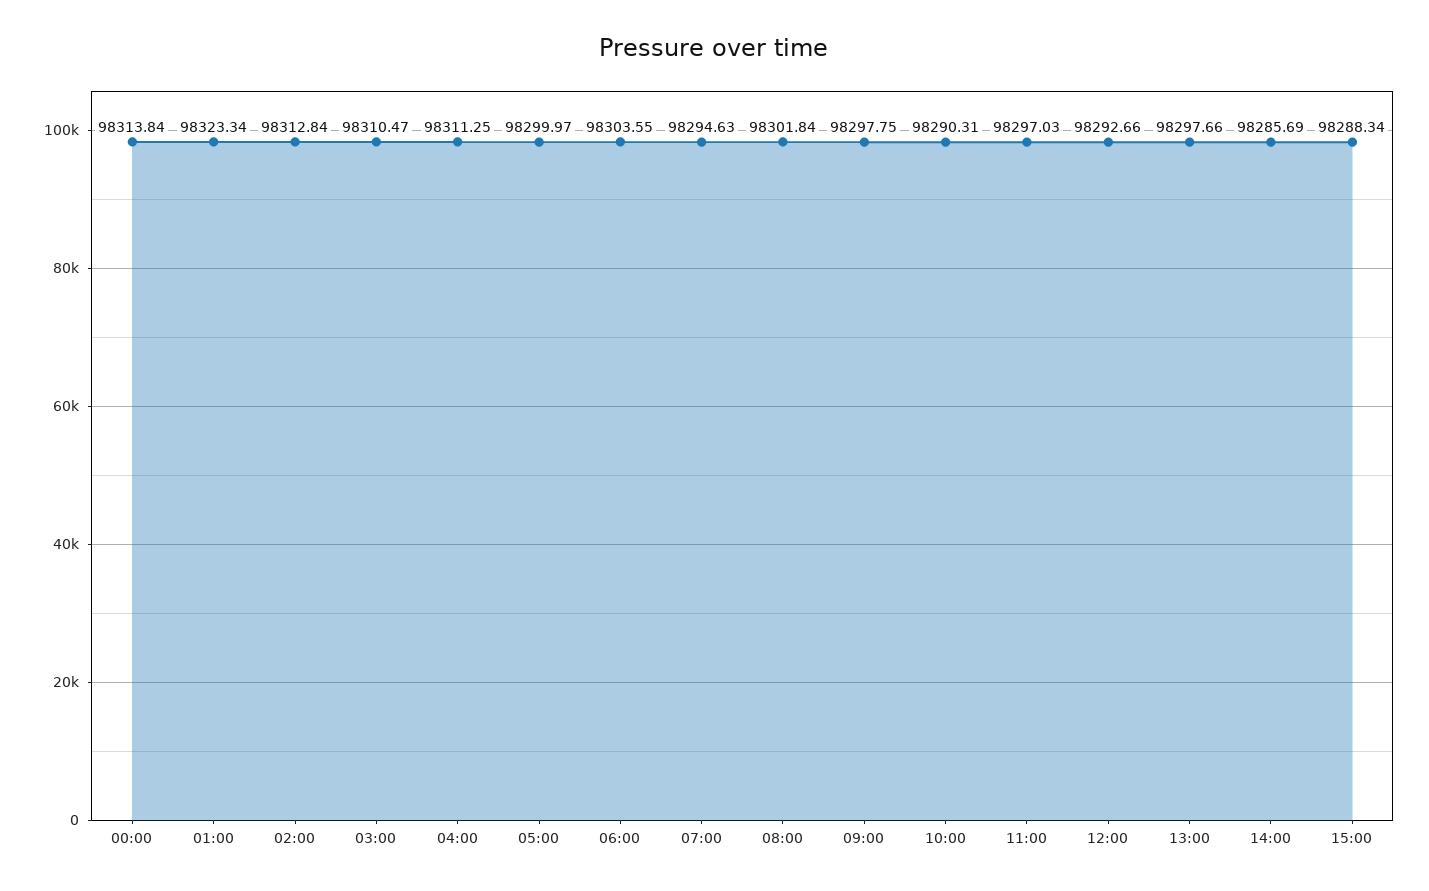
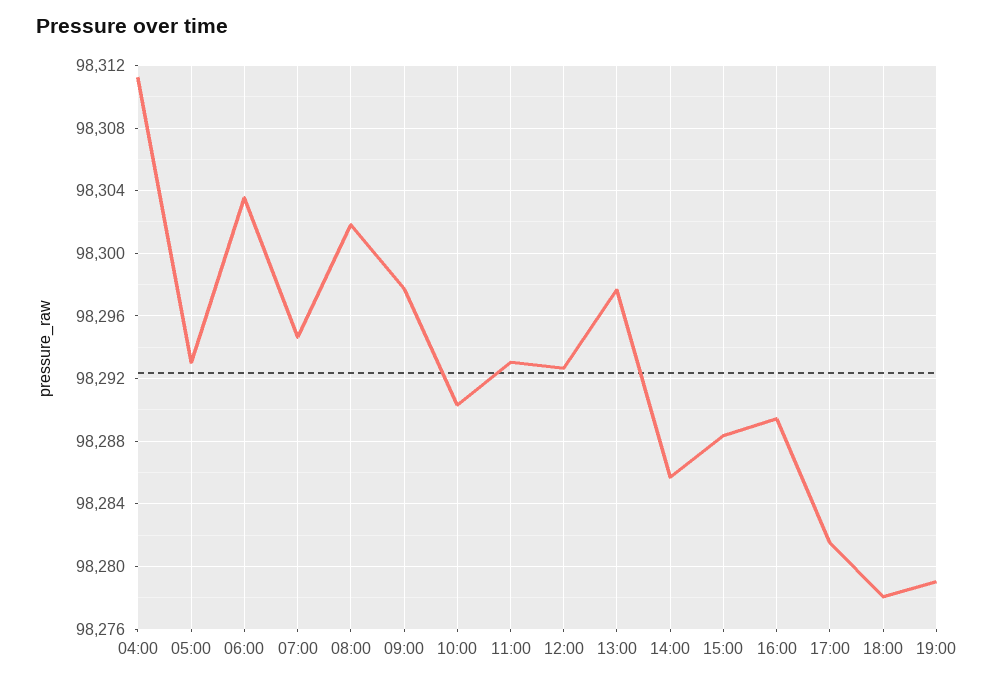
00:00: 98313.84 -> none
01:00: 98323.34 -> none
02:00: 98312.84 -> none
03:00: 98310.47 -> none
05:00: 98299.97 -> 98293
11:00: 98297.03 -> 98293
16:00: none -> 98289.5
17:00: none -> 98281.5
18:00: none -> 98278
19:00: none -> 98279

